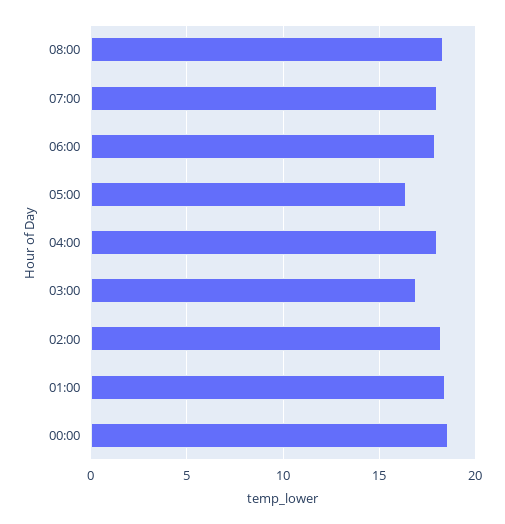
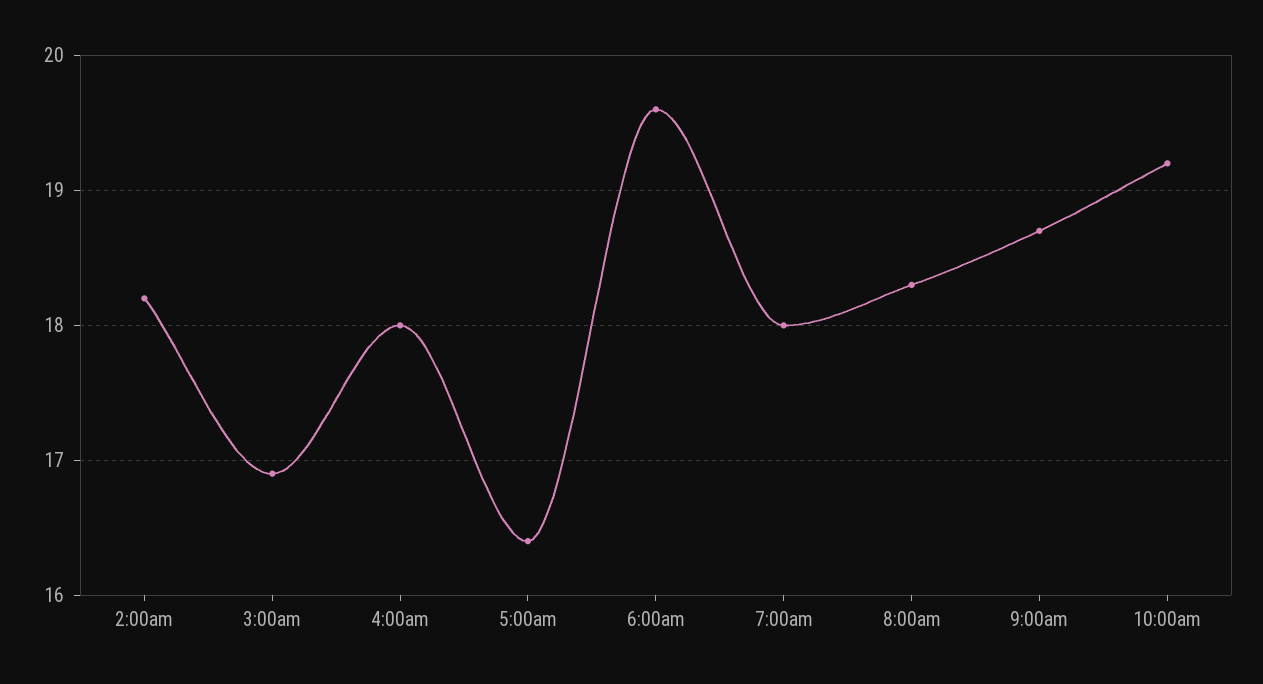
06:00: 18 -> 19.6
01:00: 18.5 -> none
00:00: 18.5 -> none
9:00am: none -> 18.7
10:00am: none -> 19.2

